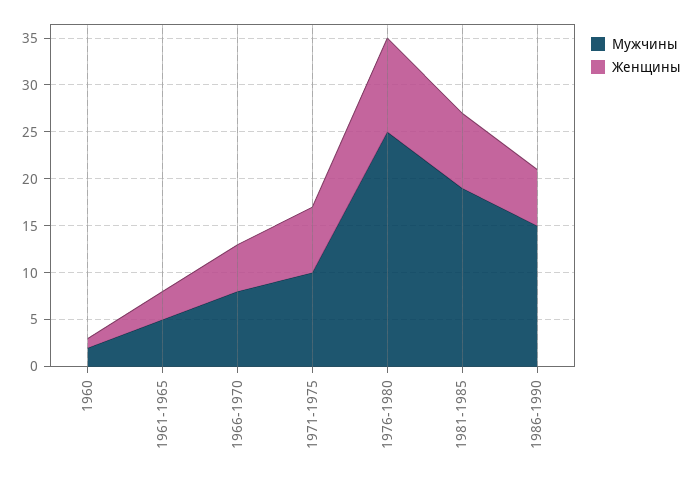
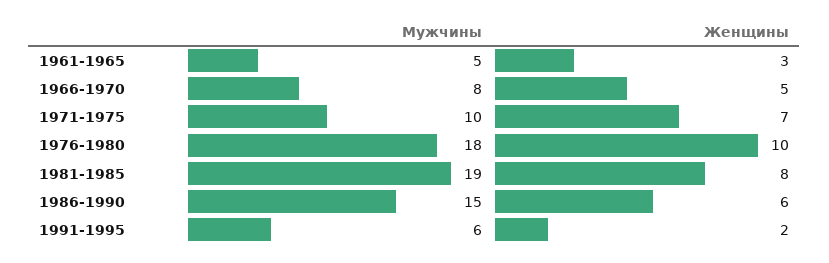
Мужчины, 1960: 2 -> none
Женщины, 1960: 1 -> none
Мужчины, 1976-1980: 25 -> 18
Мужчины, 1991-1995: none -> 6
Женщины, 1991-1995: none -> 2

